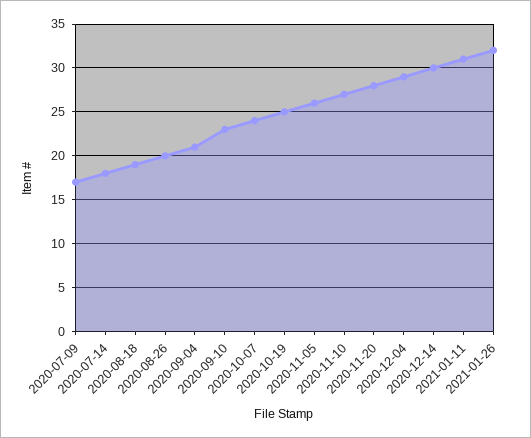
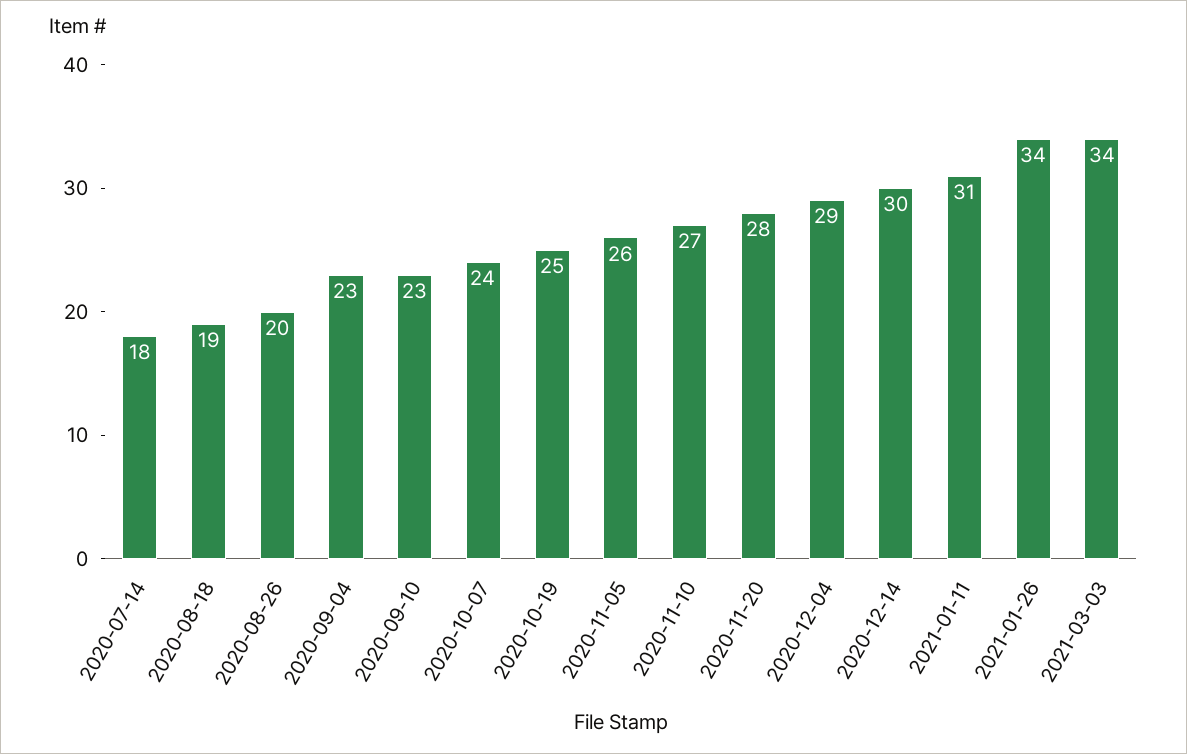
2020-07-09: 17 -> none
2020-09-04: 21 -> 23
2021-01-26: 32 -> 34
2021-03-03: none -> 34

